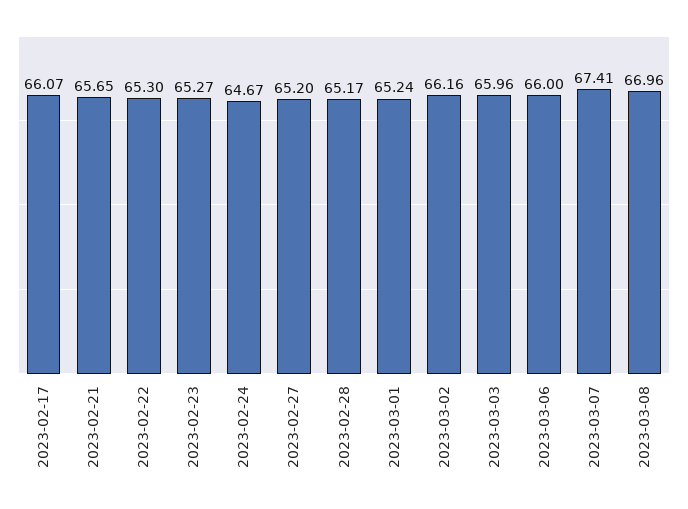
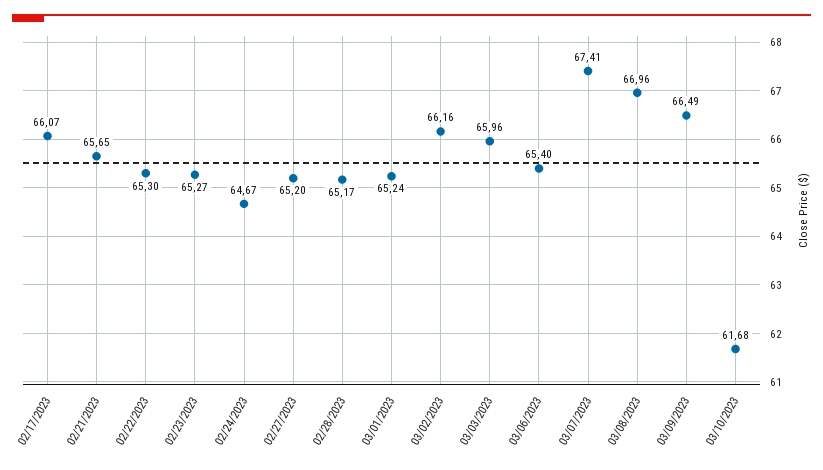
2023-03-06: 66 -> 65.4
03/09/2023: none -> 66.49
03/10/2023: none -> 61.68

